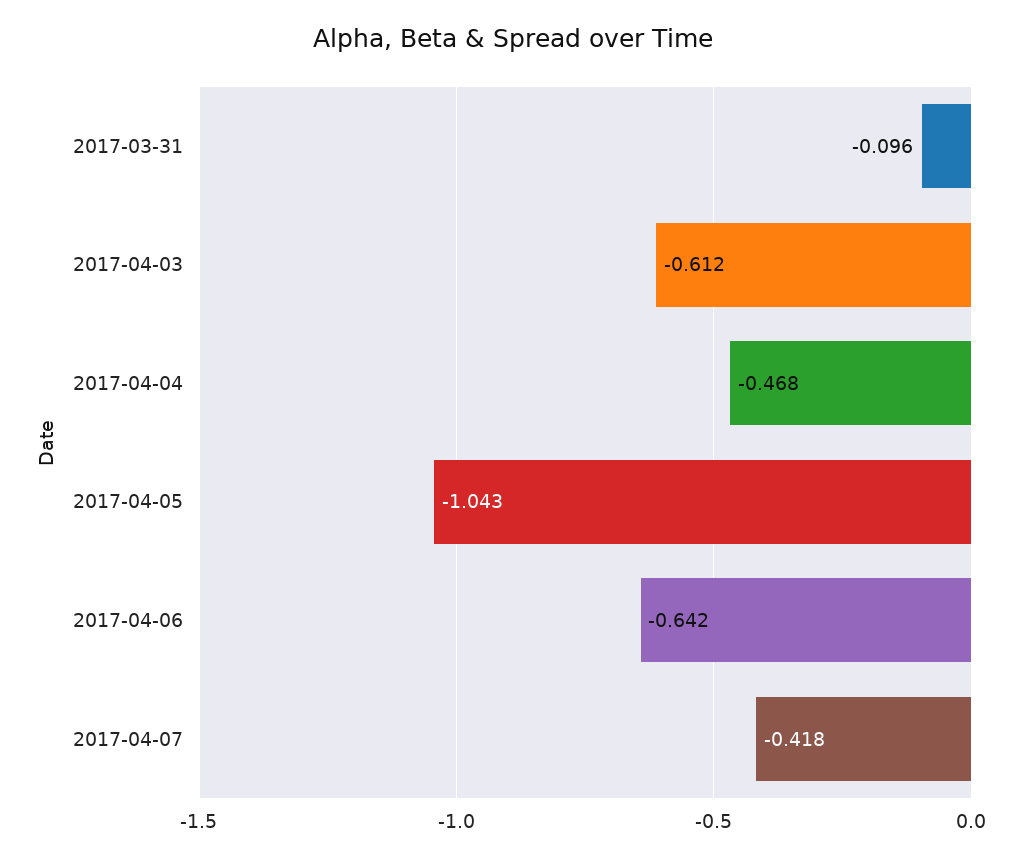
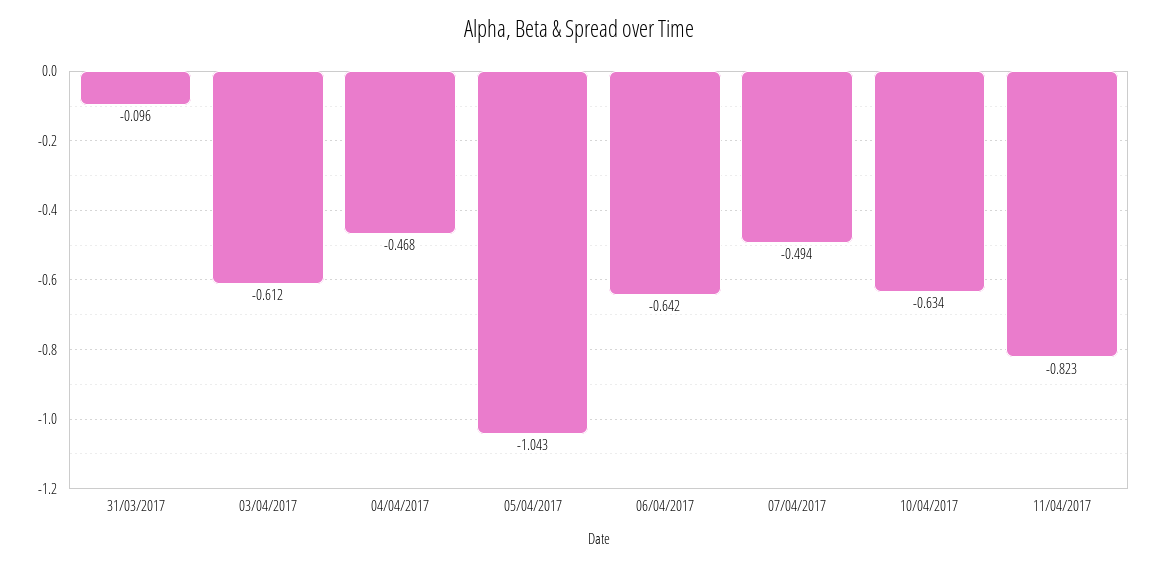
2017-04-07: -0.418 -> -0.494
10/04/2017: none -> -0.634
11/04/2017: none -> -0.823

